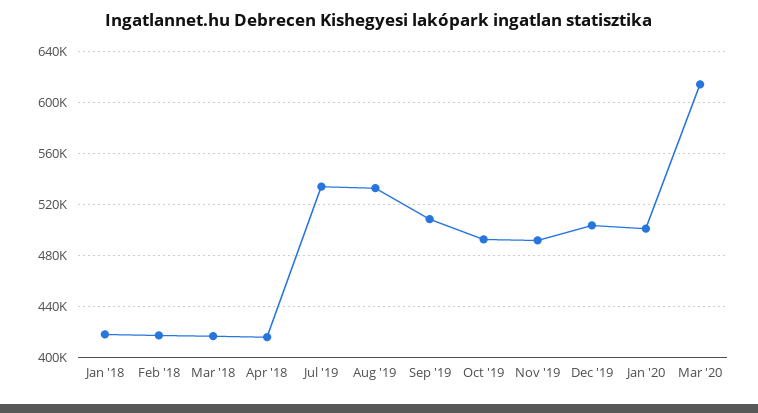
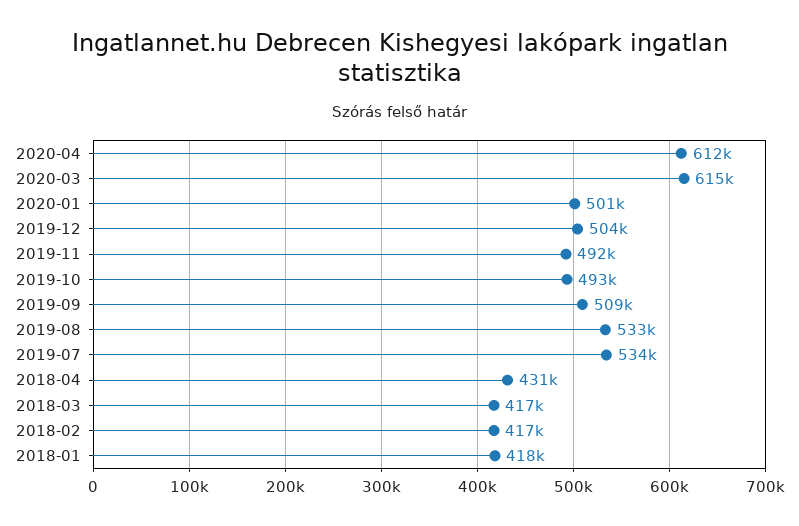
Apr '18: 415000 -> 431000
2020-04: none -> 612000

